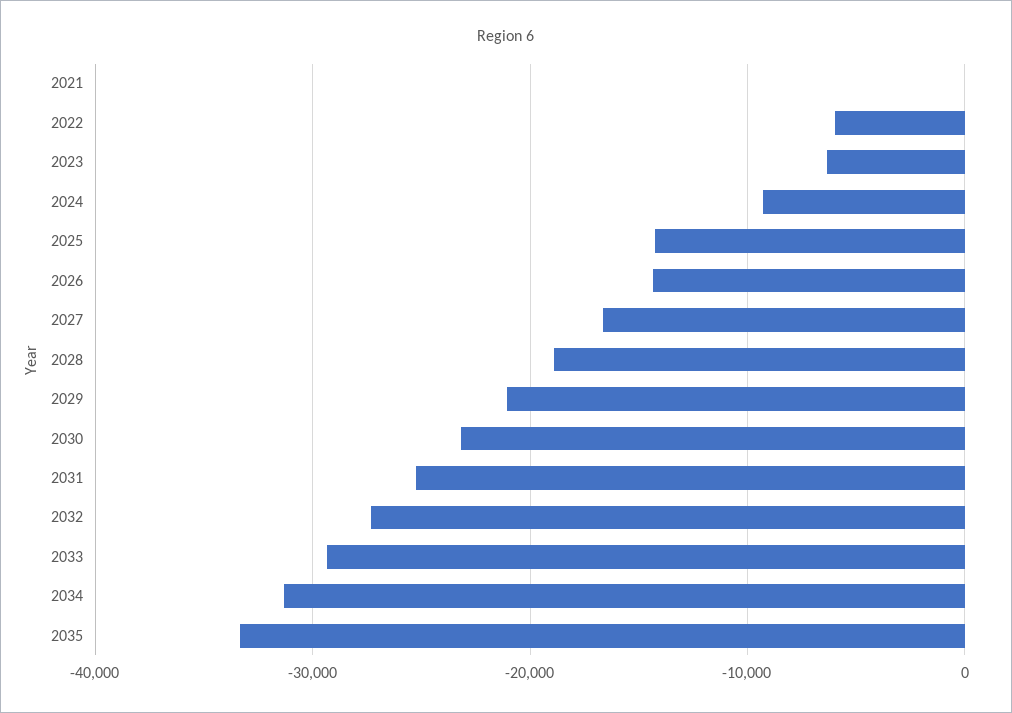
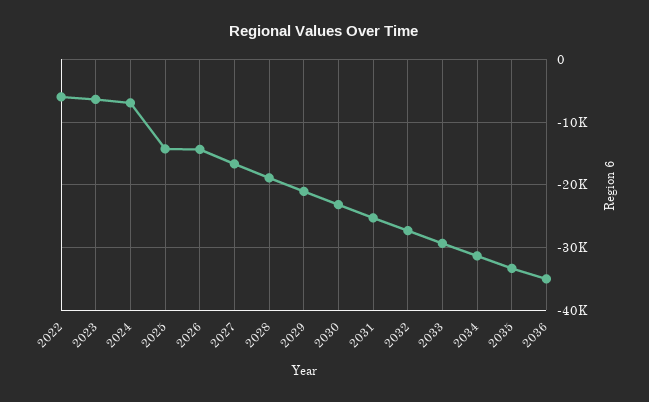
2021: 0 -> none
2024: -9000 -> -7000
2036: none -> -35000

